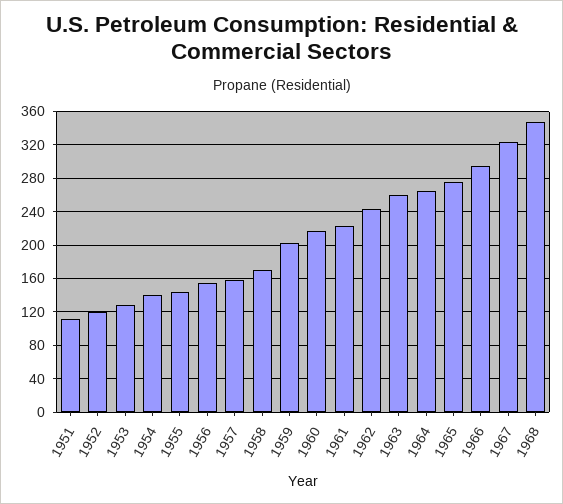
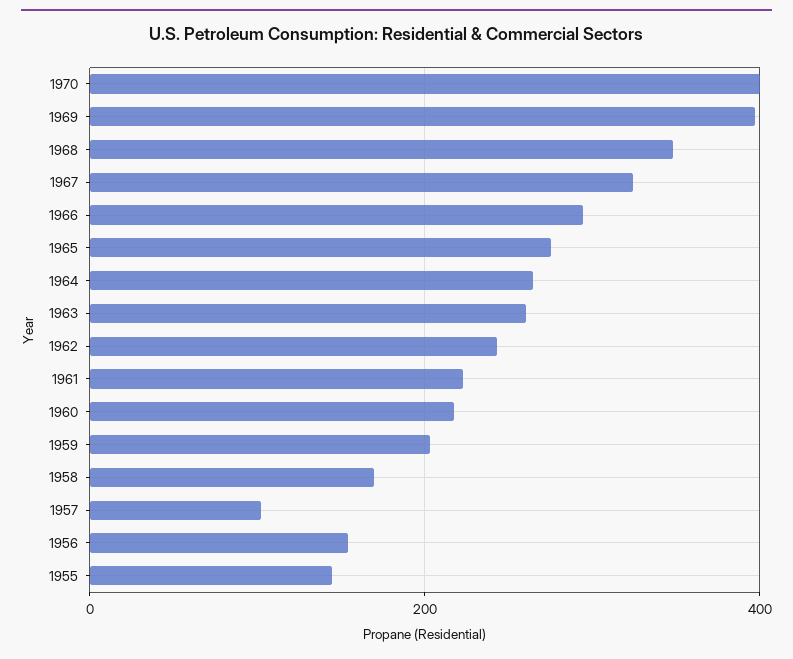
1951: 110 -> none
1952: 120 -> none
1953: 130 -> none
1954: 140 -> none
1957: 160 -> 100
1970: none -> 400
1969: none -> 400

